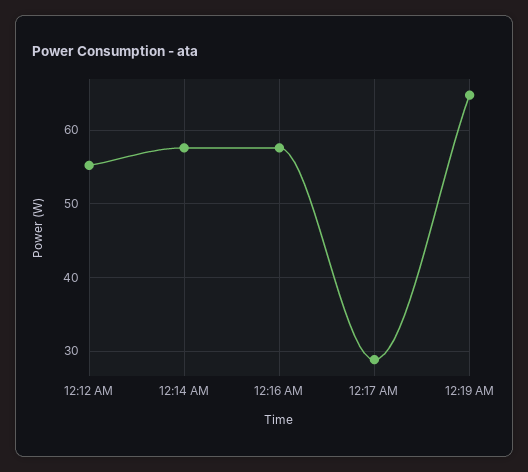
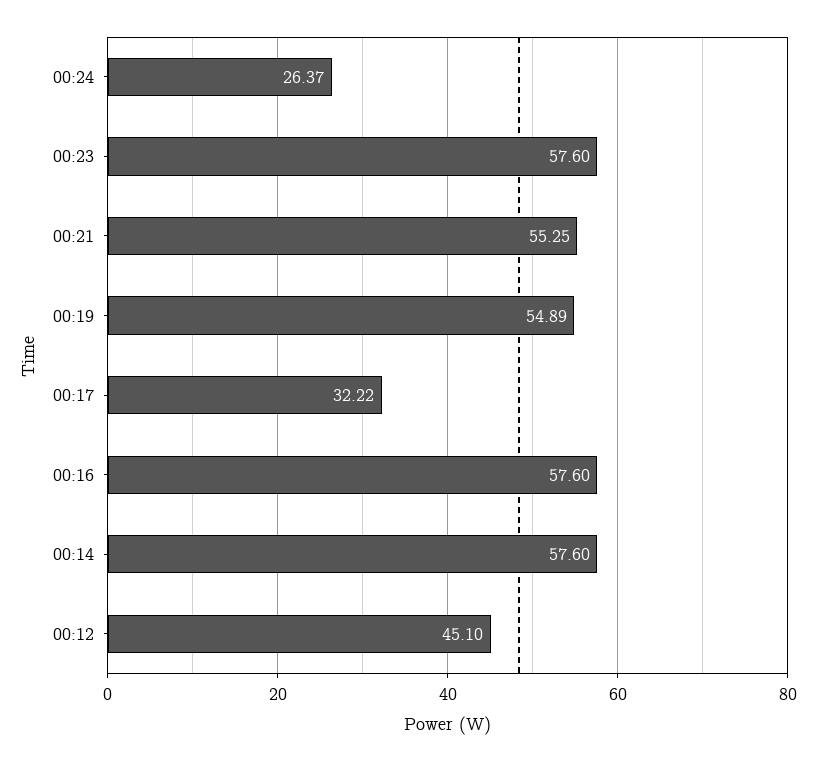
12:12 AM: 55 -> 45.1
12:17 AM: 29 -> 32.22
12:19 AM: 65 -> 54.89
00:24: none -> 26.37
00:23: none -> 57.6
00:21: none -> 55.25

